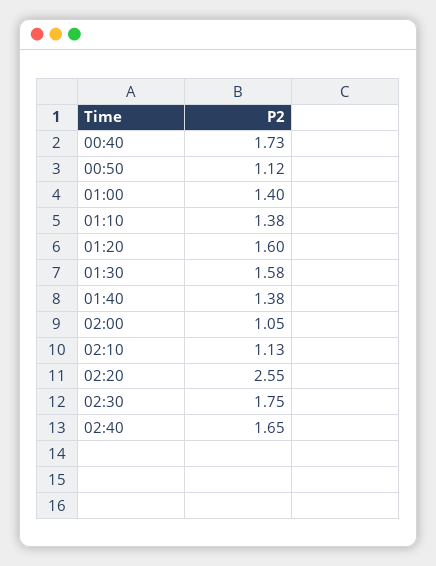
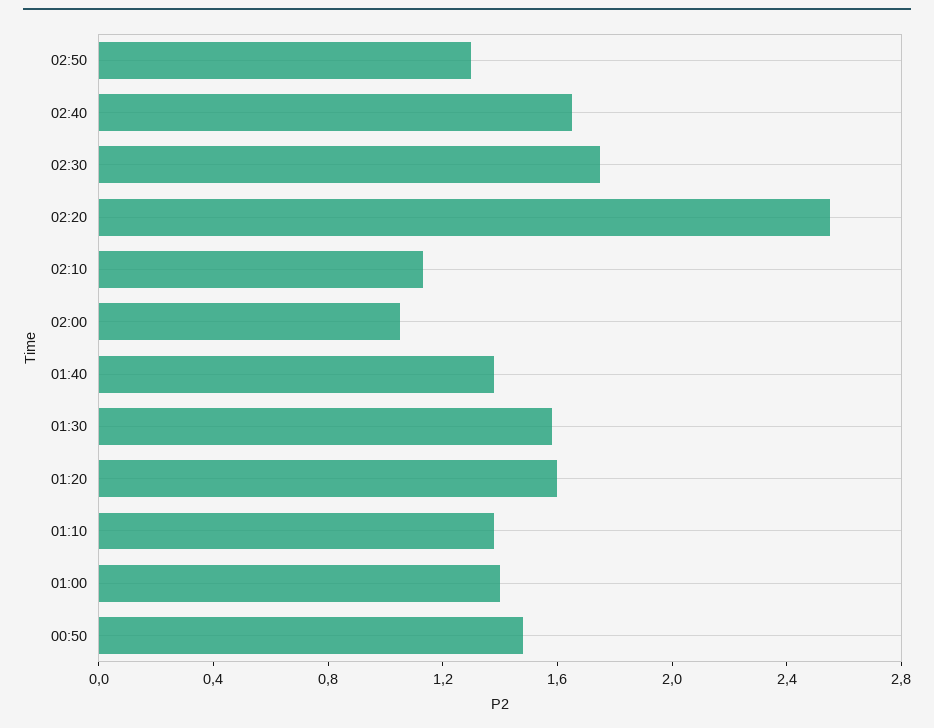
00:40: 1.73 -> none
00:50: 1.12 -> 1.5
02:50: none -> 1.3

